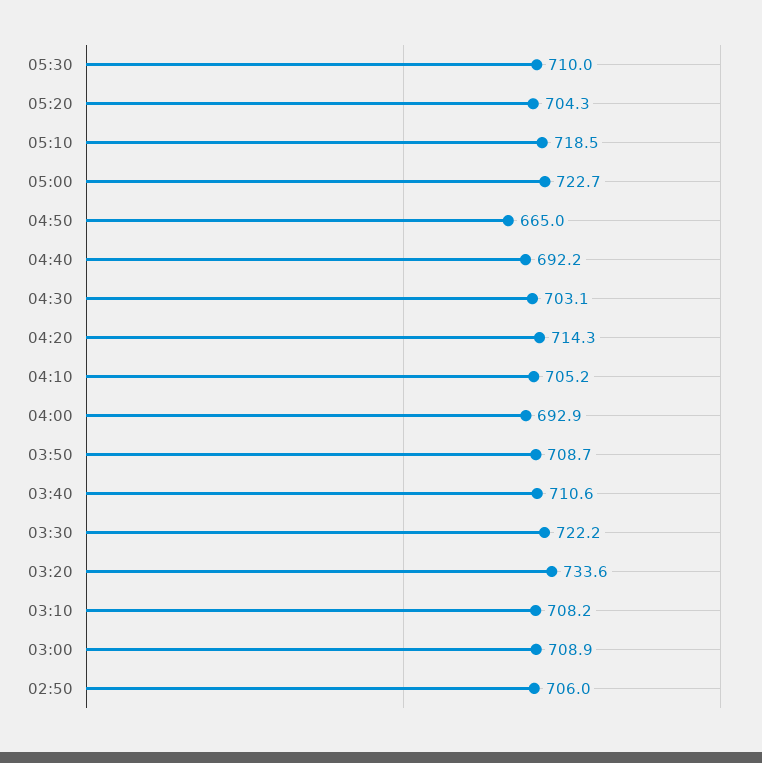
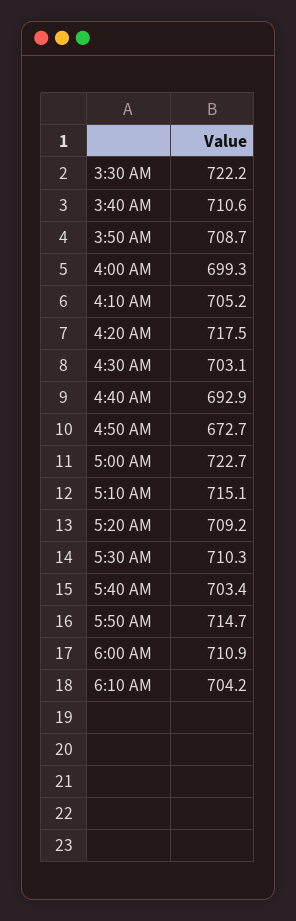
05:30: 710 -> 710.3
05:20: 704.3 -> 709.2
05:10: 718.5 -> 715.1
04:50: 665 -> 672.7
04:40: 692.2 -> 692.9
04:20: 714.3 -> 717.5
04:00: 692.9 -> 699.3
03:20: 733.6 -> none
03:10: 708.2 -> none
03:00: 708.9 -> none
02:50: 706 -> none
5:40 AM: none -> 703.4
5:50 AM: none -> 714.7
6:00 AM: none -> 710.9
6:10 AM: none -> 704.2

